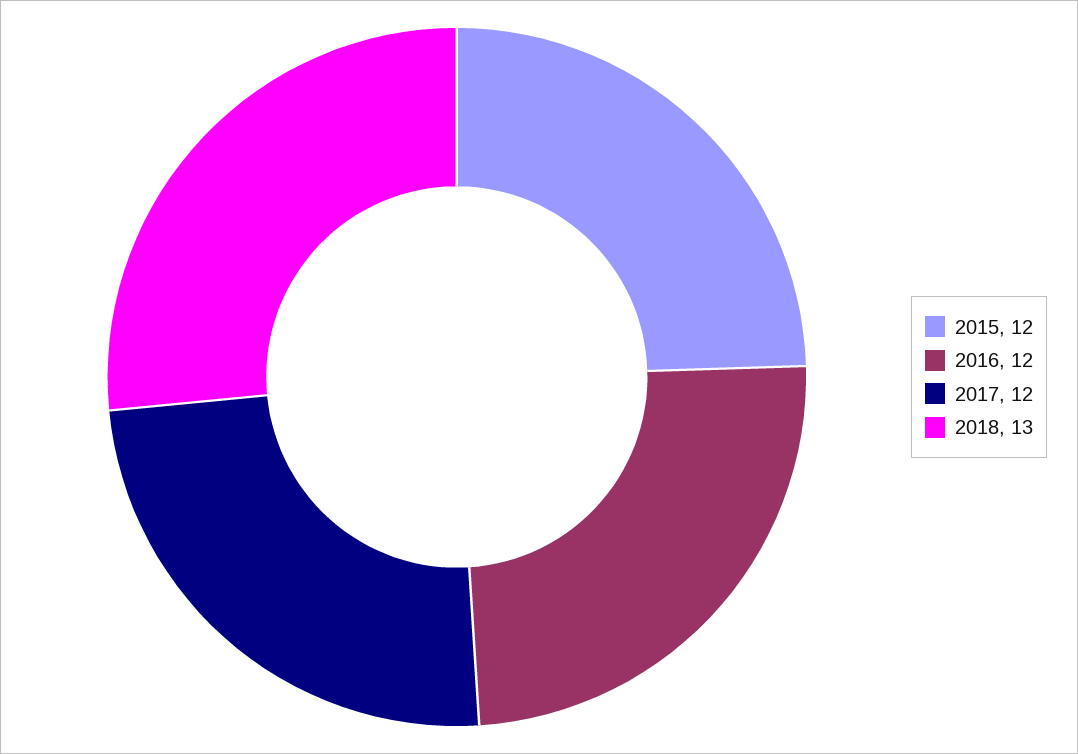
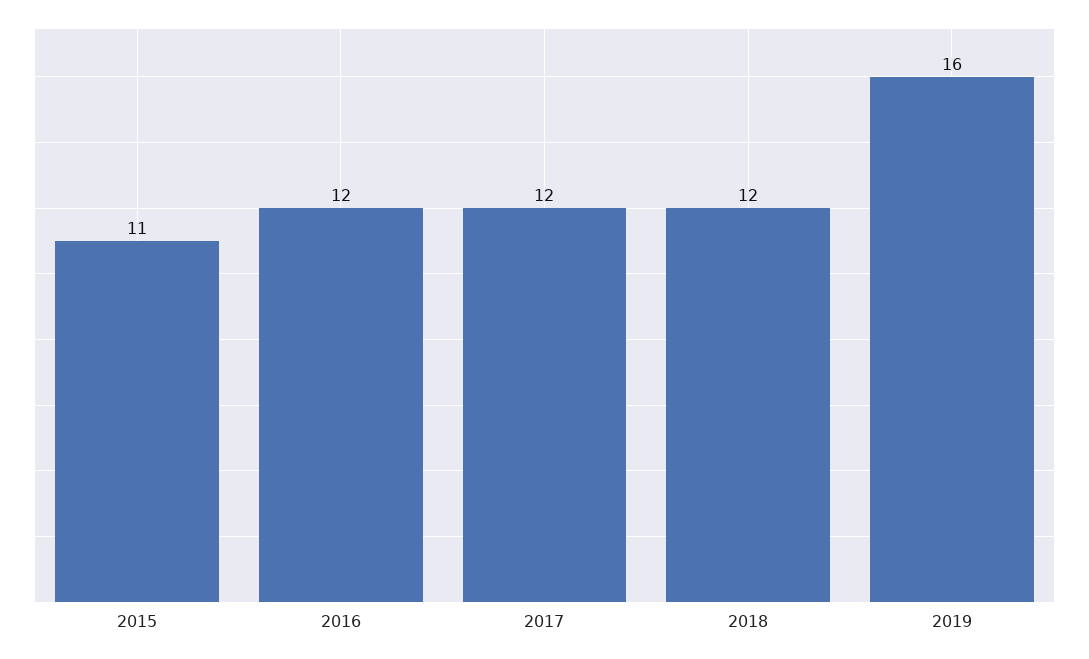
2015: 12 -> 11
2018: 13 -> 12
2019: none -> 16

